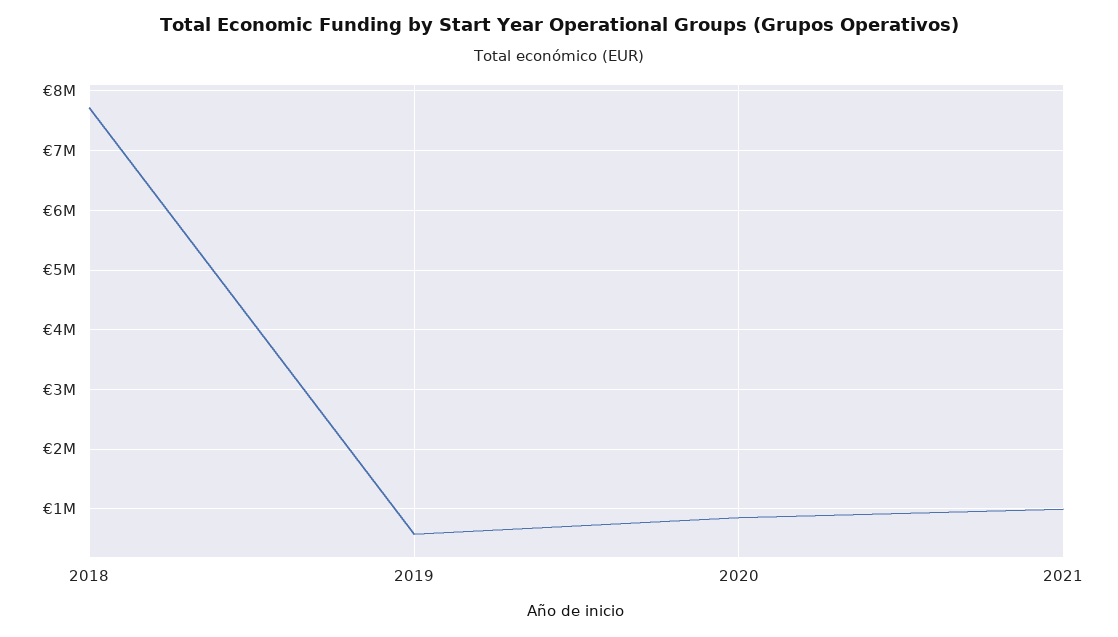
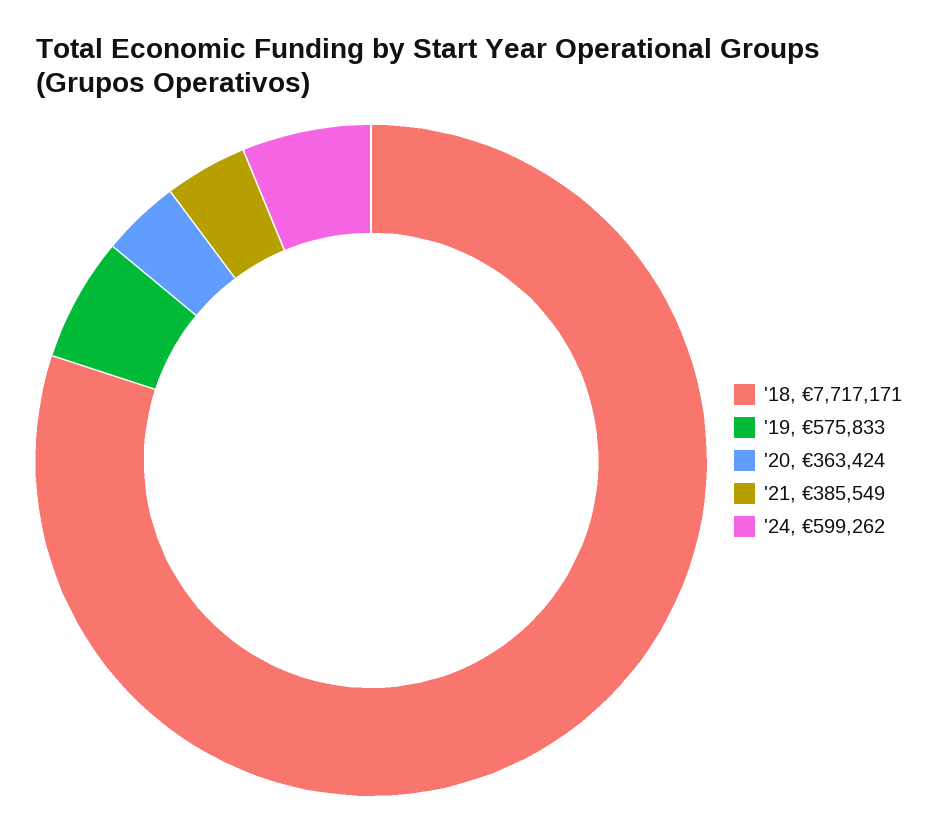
2020: 800000 -> 363424
2021: 1000000 -> 385549
'24: none -> 599262

